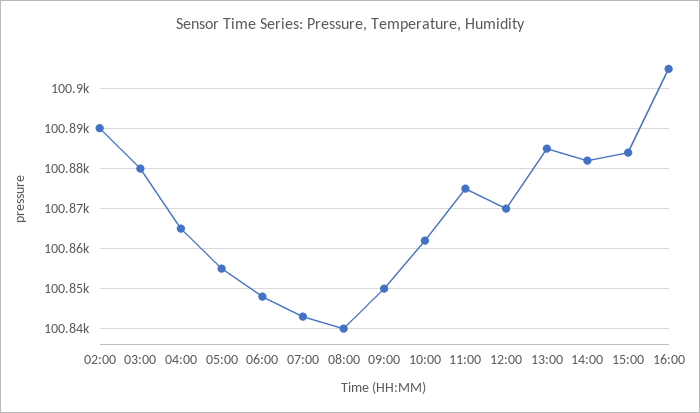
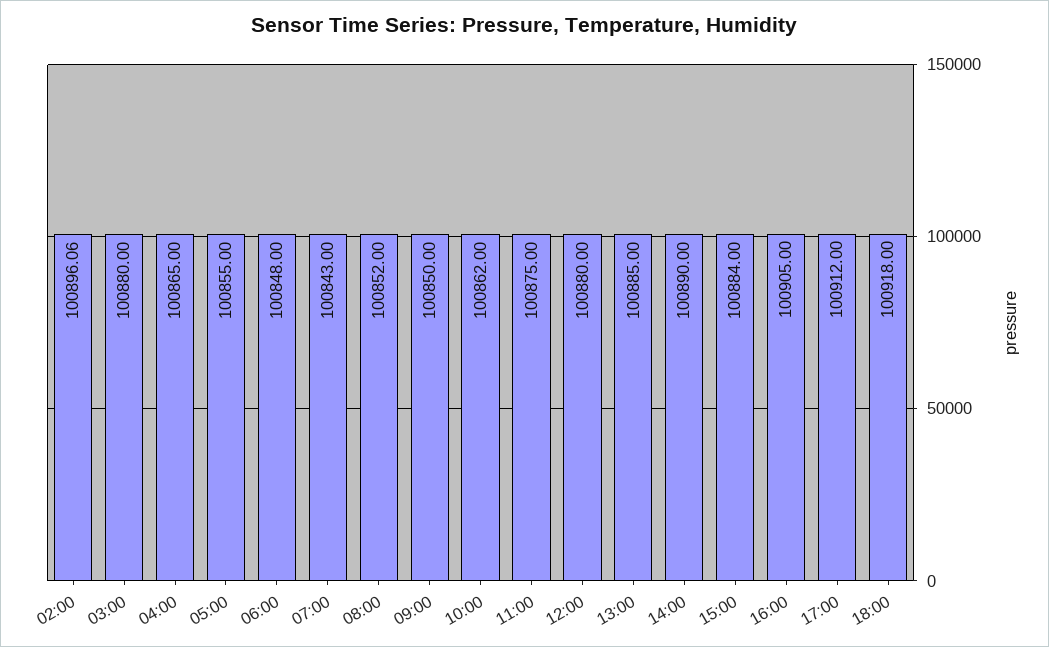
02:00: 100890 -> 100896.06
08:00: 100840 -> 100852
12:00: 100870 -> 100880
14:00: 100882 -> 100890
17:00: none -> 100912
18:00: none -> 100918

